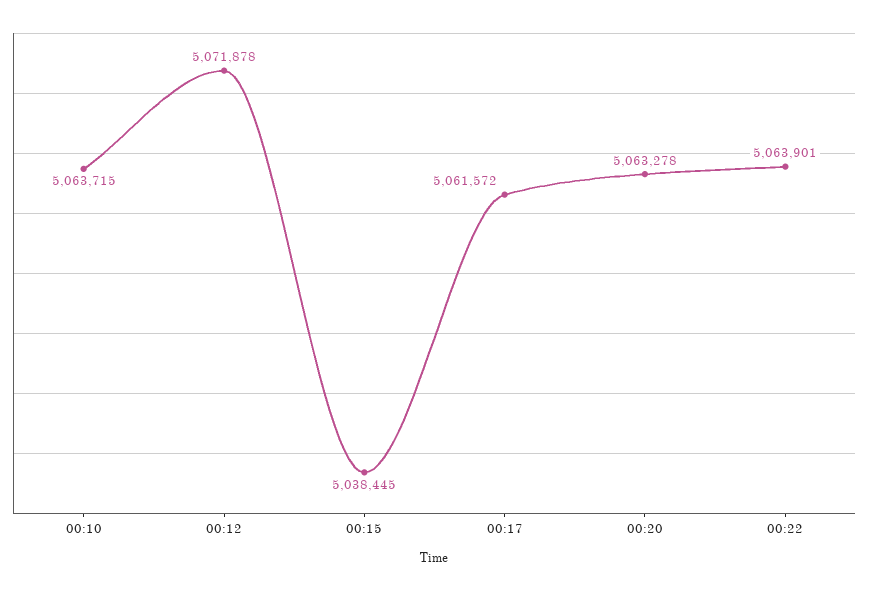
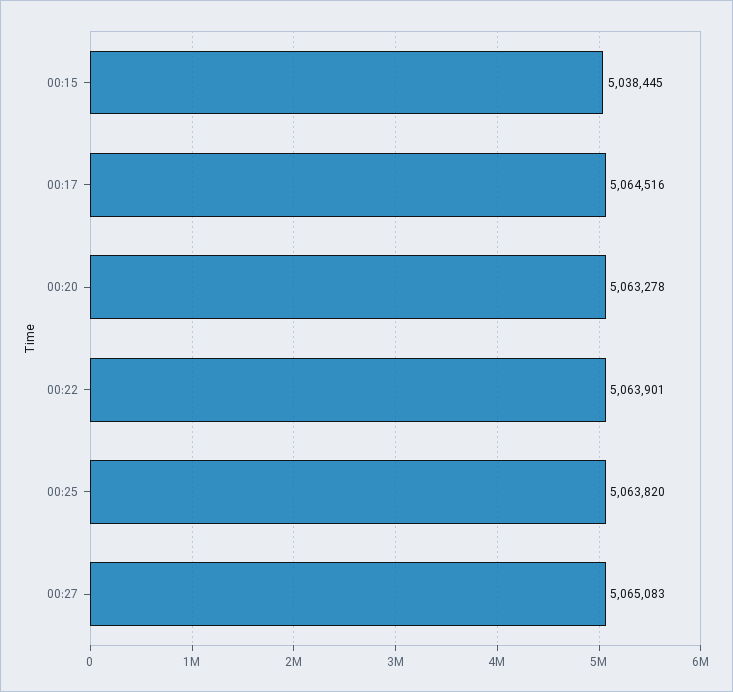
00:10: 5063715 -> none
00:12: 5071878 -> none
00:17: 5061572 -> 5064516
00:25: none -> 5063820
00:27: none -> 5065083

